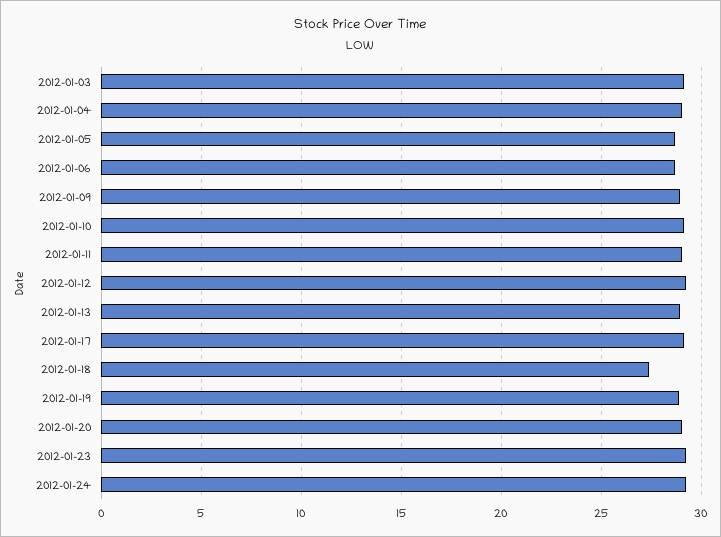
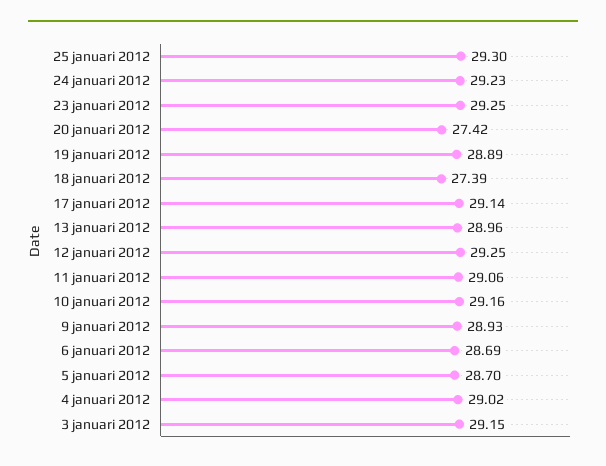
2012-01-20: 29 -> 27.42
25 januari 2012: none -> 29.3

